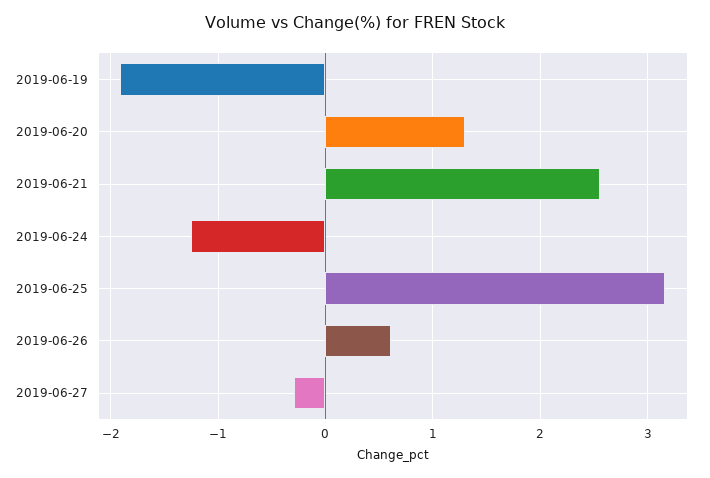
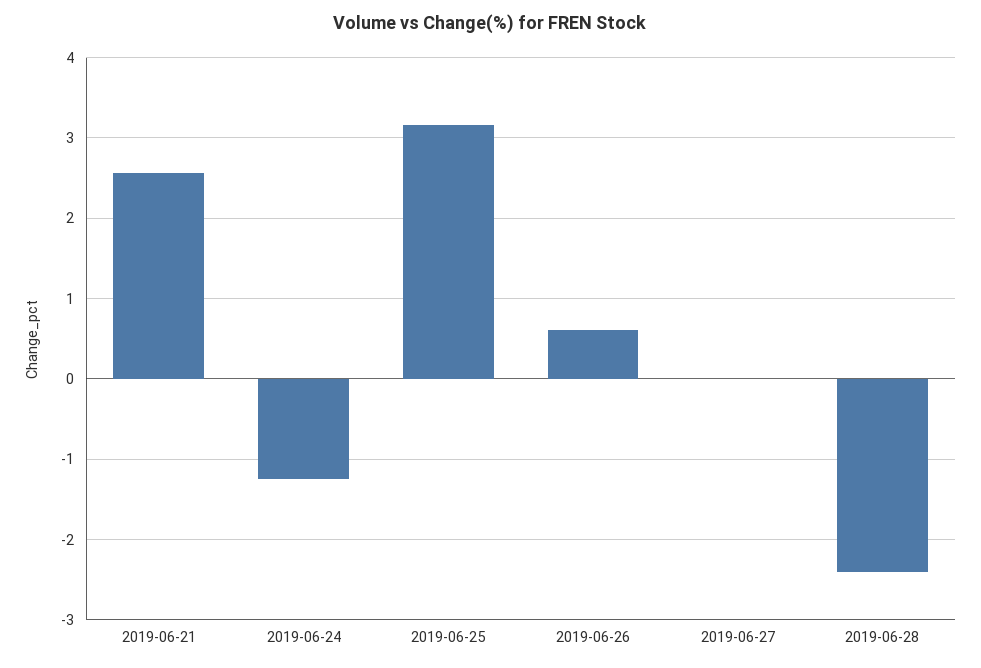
2019-06-19: -1.9 -> none
2019-06-20: 1.3 -> none
2019-06-27: -0.3 -> 0
2019-06-28: none -> -2.4

